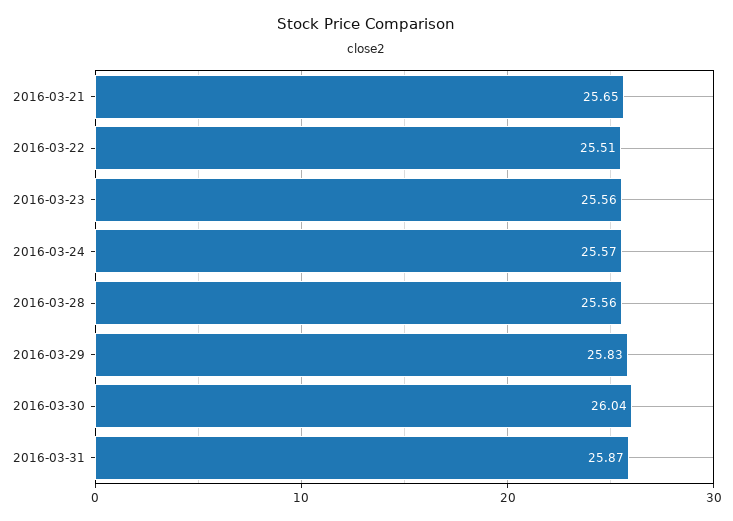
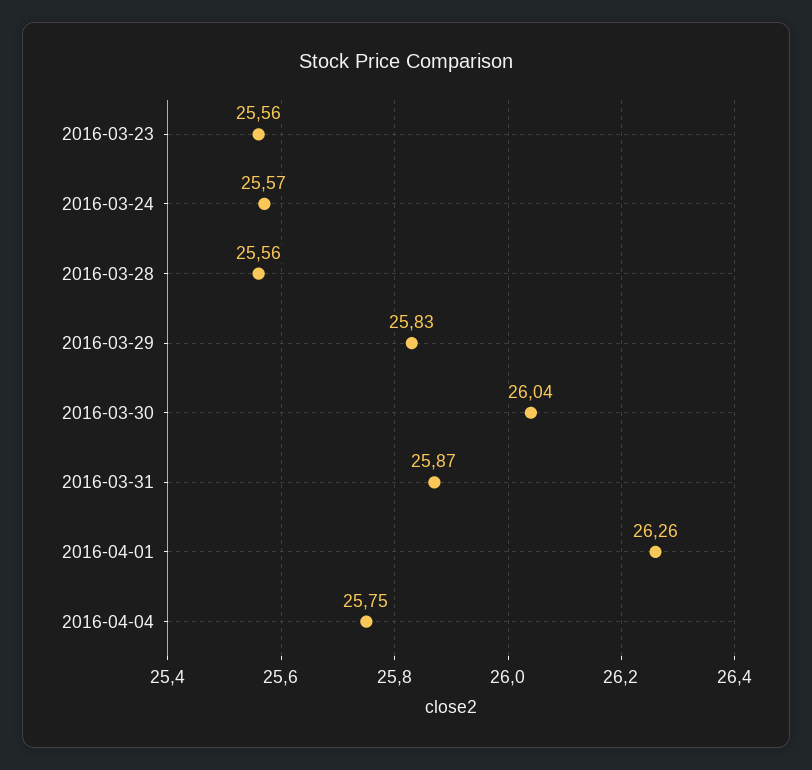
2016-03-21: 25.65 -> none
2016-03-22: 25.51 -> none
2016-04-01: none -> 26.26
2016-04-04: none -> 25.75

